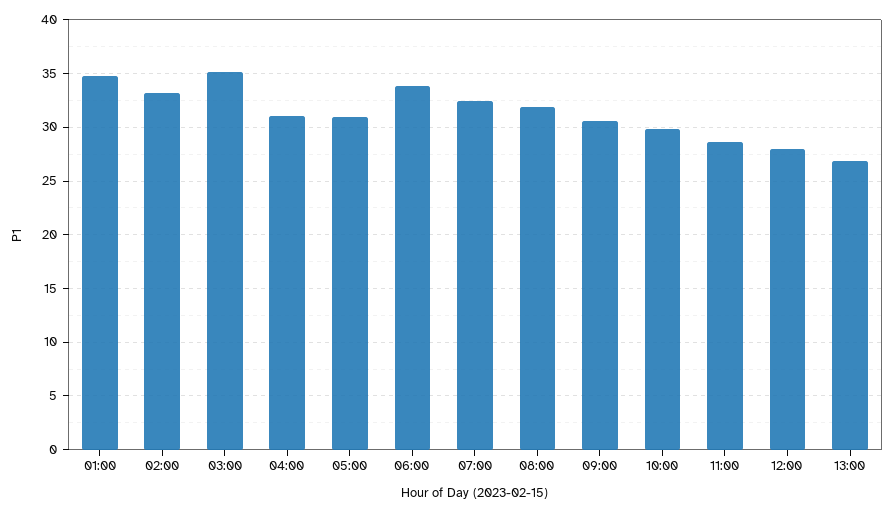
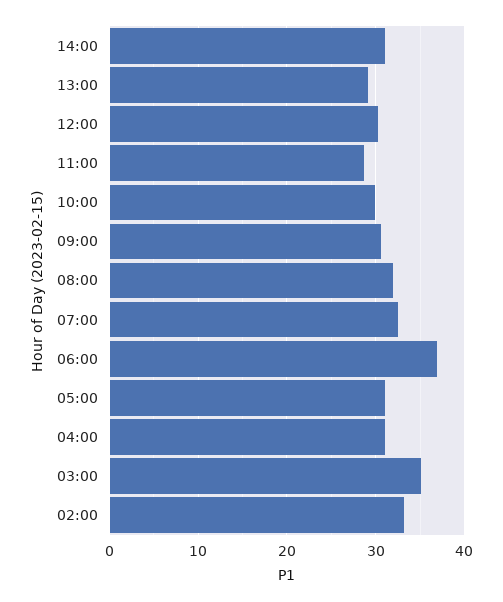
01:00: 35 -> none
06:00: 34 -> 37
12:00: 28 -> 30
13:00: 27 -> 29
14:00: none -> 31

